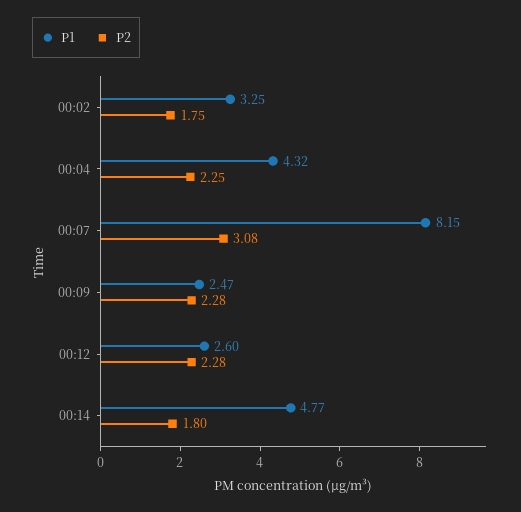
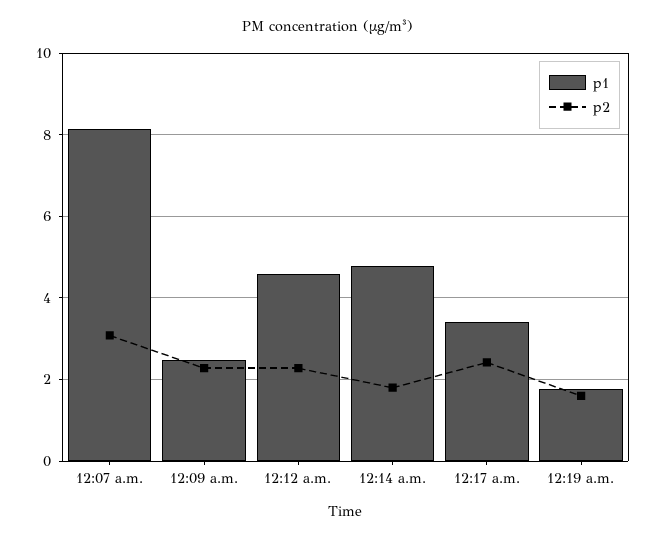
P1, 00:02: 3.25 -> none
P2, 00:02: 1.75 -> none
P1, 00:04: 4.32 -> none
P2, 00:04: 2.25 -> none
P1, 00:12: 2.6 -> 4.6
P1, 12:17 a.m.: none -> 3.4
P2, 12:17 a.m.: none -> 2.4
P1, 12:19 a.m.: none -> 1.8
P2, 12:19 a.m.: none -> 1.6

